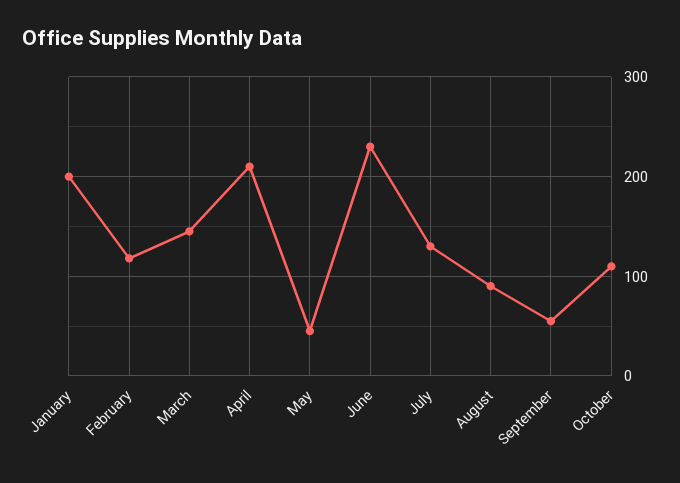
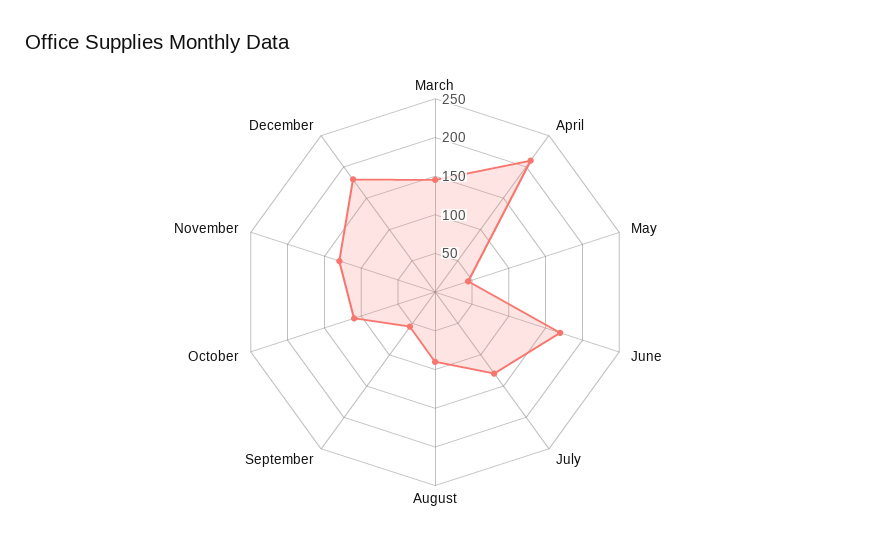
January: 200 -> none
February: 120 -> none
June: 230 -> 175
November: none -> 125
December: none -> 175

